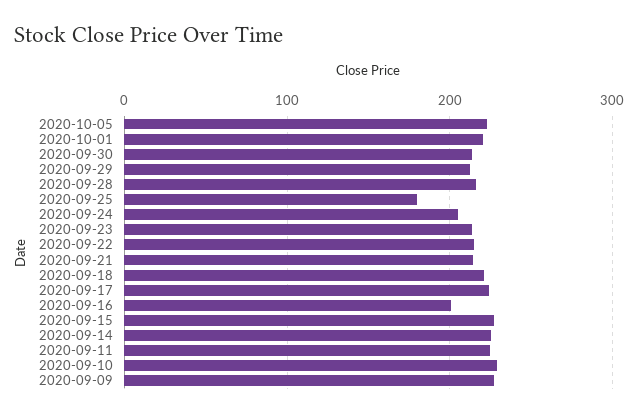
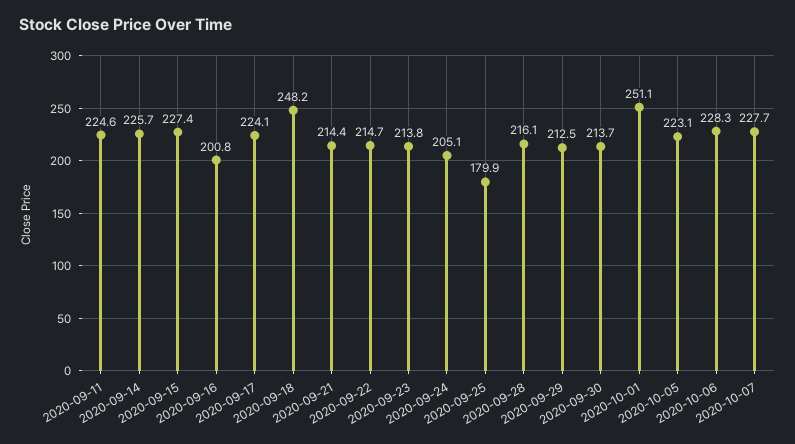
2020-10-01: 220 -> 251.1
2020-09-18: 220 -> 248.2
2020-09-10: 230 -> none
2020-09-09: 230 -> none
2020-10-06: none -> 228.3
2020-10-07: none -> 227.7

